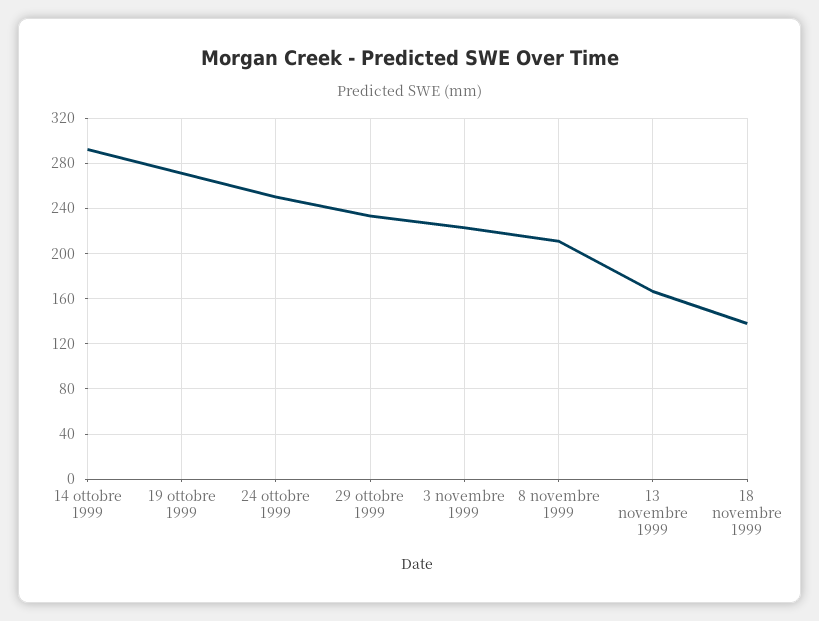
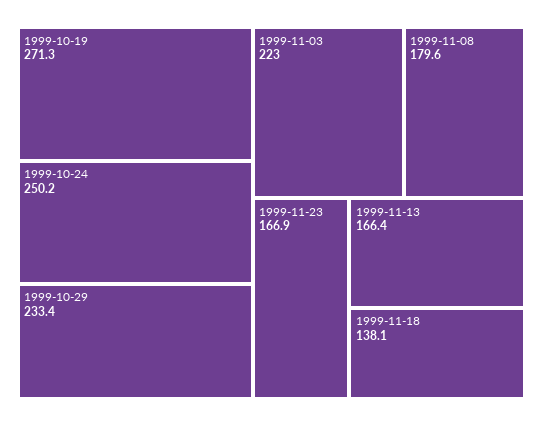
14 ottobre 1999: 290 -> none
8 novembre 1999: 210 -> 179.6
1999-11-23: none -> 166.9

